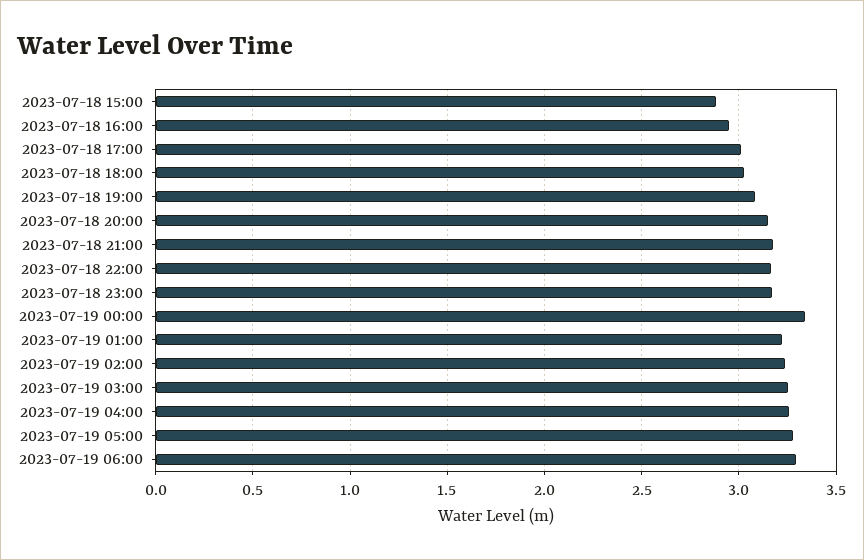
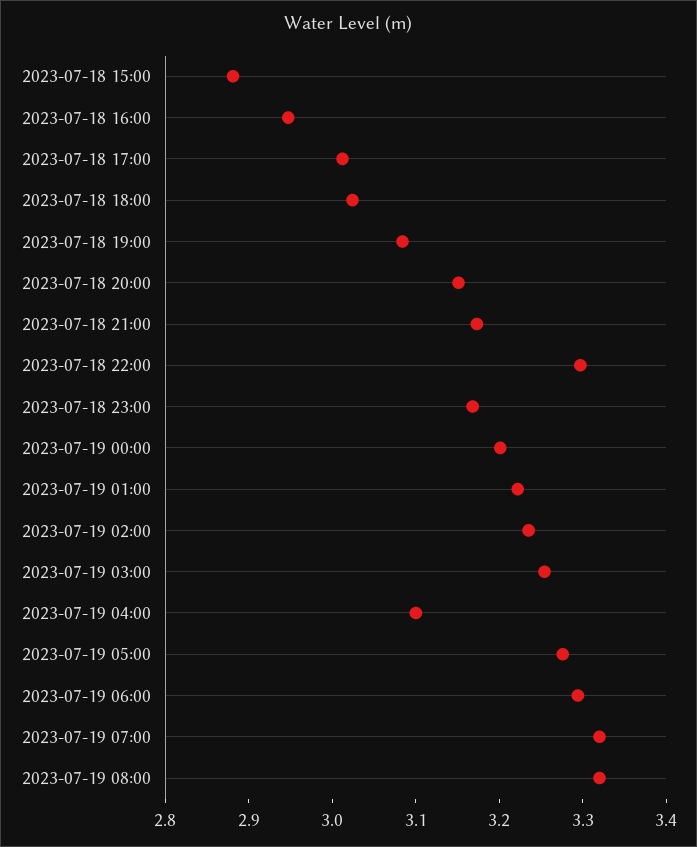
2023-07-18 22:00: 3.15 -> 3.3
2023-07-19 00:00: 3.35 -> 3.2
2023-07-19 04:00: 3.25 -> 3.1
2023-07-19 07:00: none -> 3.32
2023-07-19 08:00: none -> 3.32

